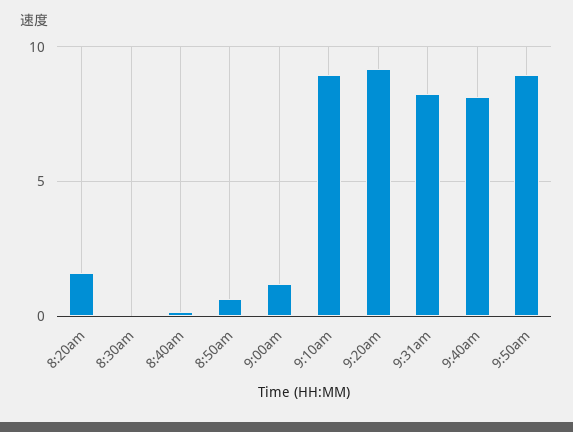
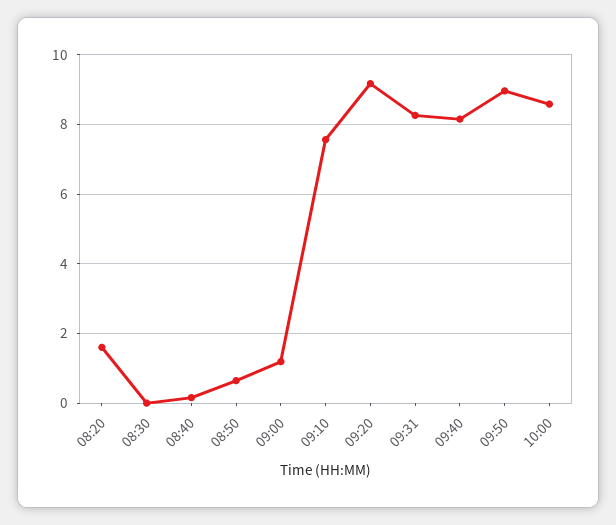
9:10am: 9 -> 7.6
10:00: none -> 8.6

